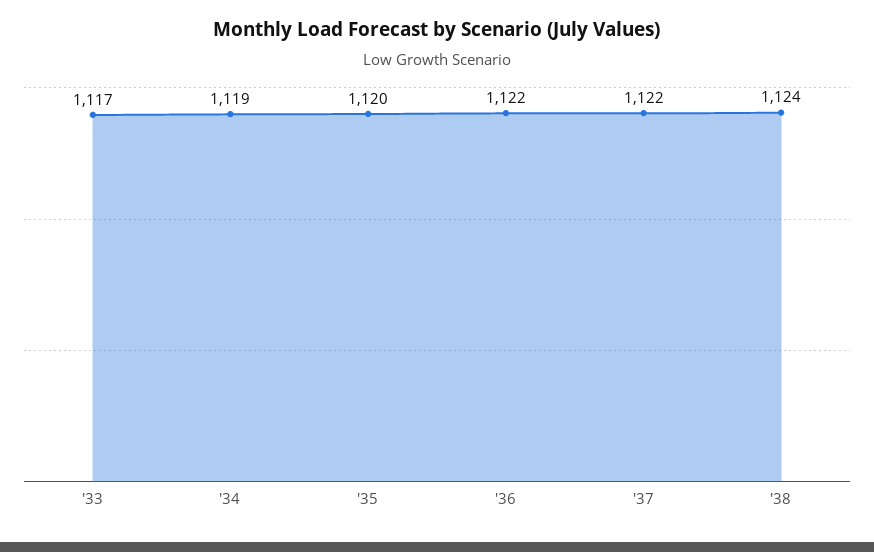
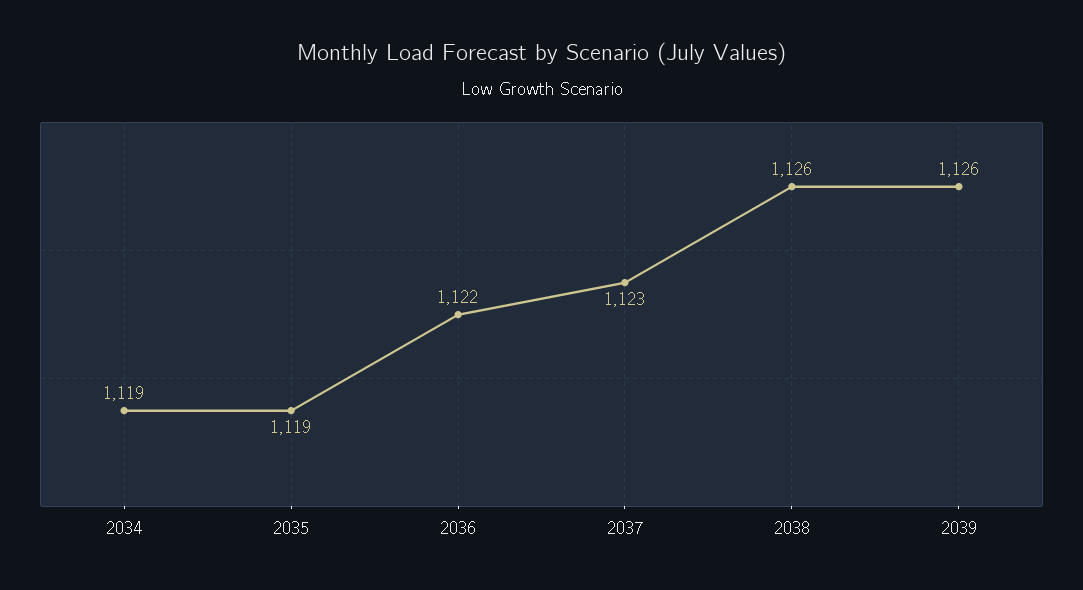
'33: 1117 -> none
'35: 1120 -> 1119
'37: 1122 -> 1123
'38: 1124 -> 1126
2039: none -> 1126

